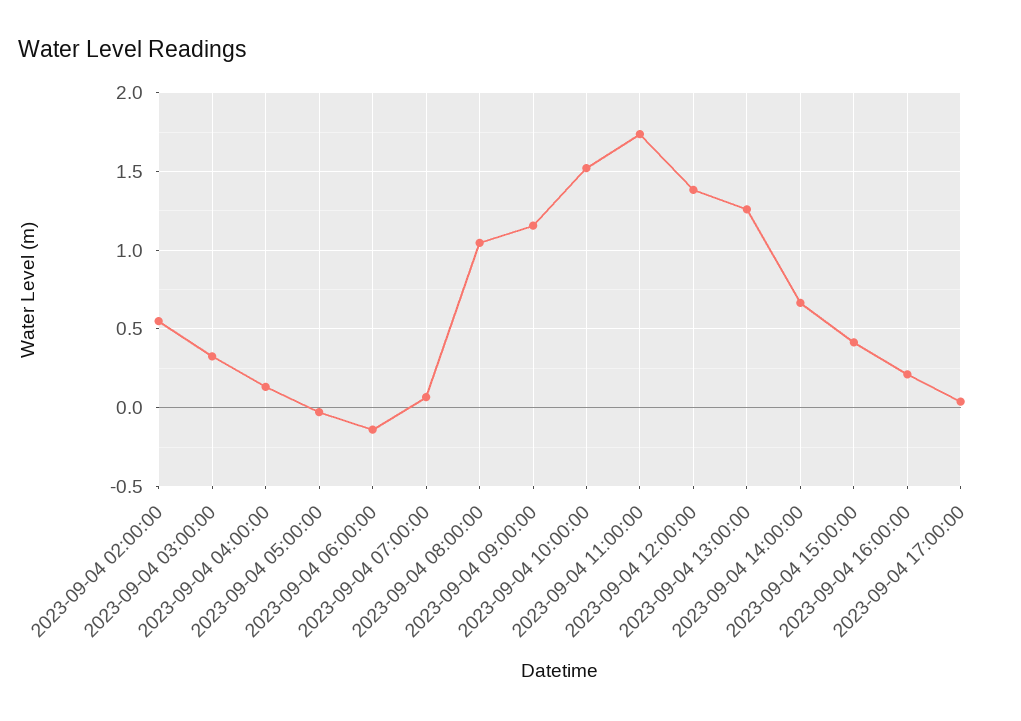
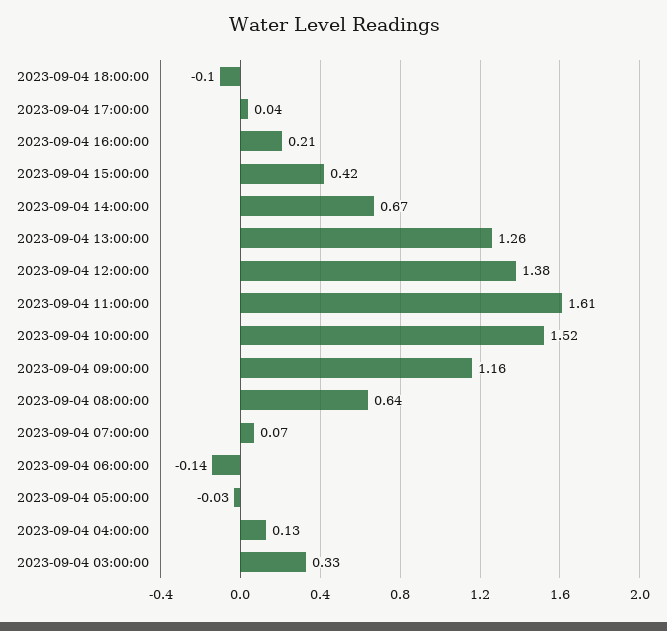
2023-09-04 02:00:00: 0.55 -> none
2023-09-04 08:00:00: 1.05 -> 0.64
2023-09-04 11:00:00: 1.75 -> 1.61
2023-09-04 18:00:00: none -> -0.1

